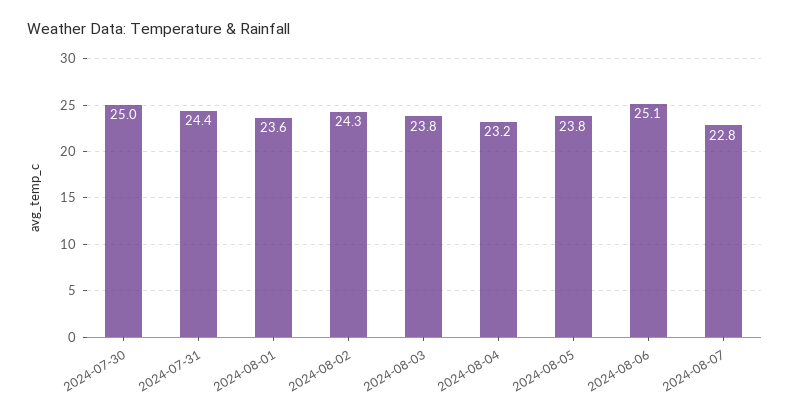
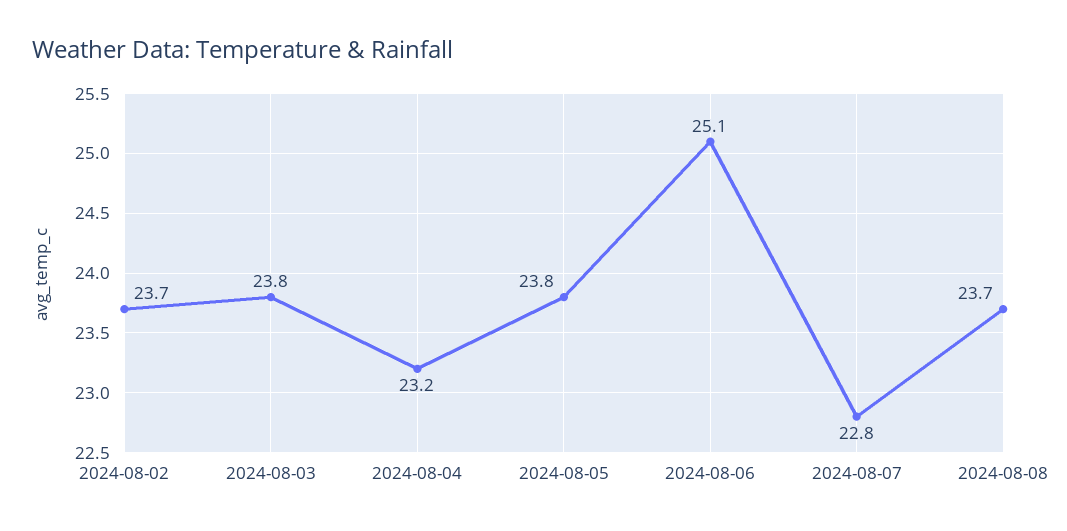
2024-07-30: 25 -> none
2024-07-31: 24.4 -> none
2024-08-01: 23.6 -> none
2024-08-02: 24.3 -> 23.7
2024-08-08: none -> 23.7

